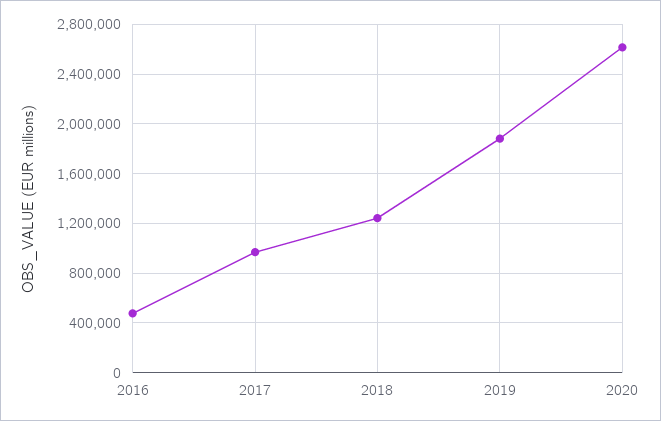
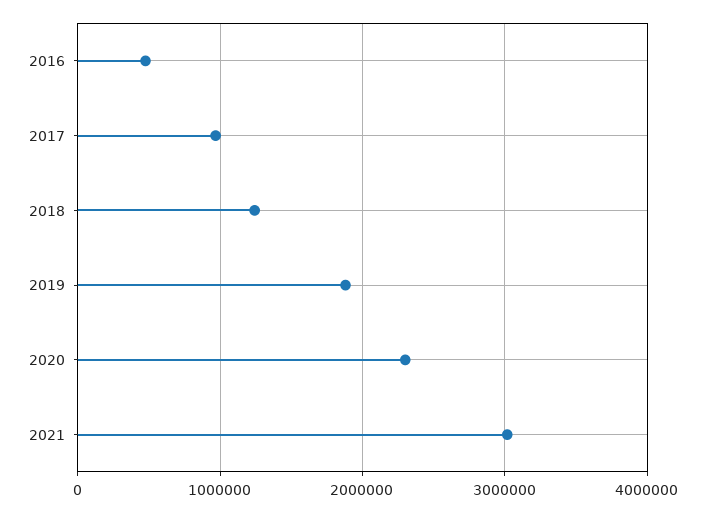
2020: 2600000 -> 2300000
2021: none -> 3000000

